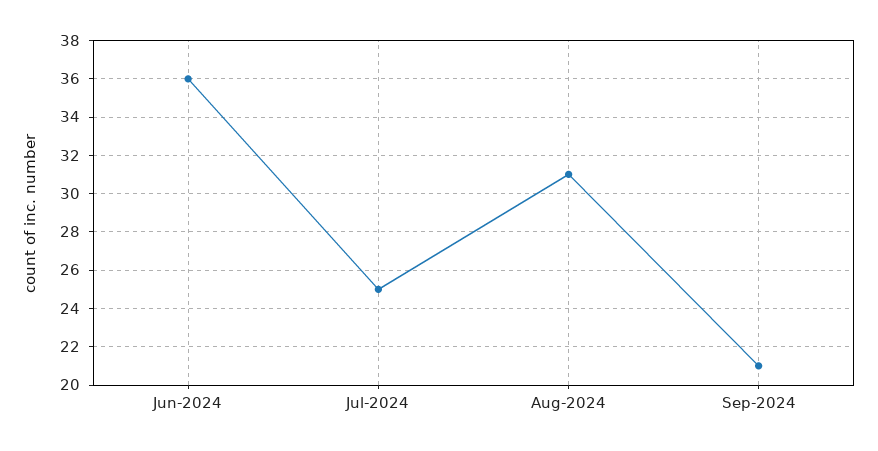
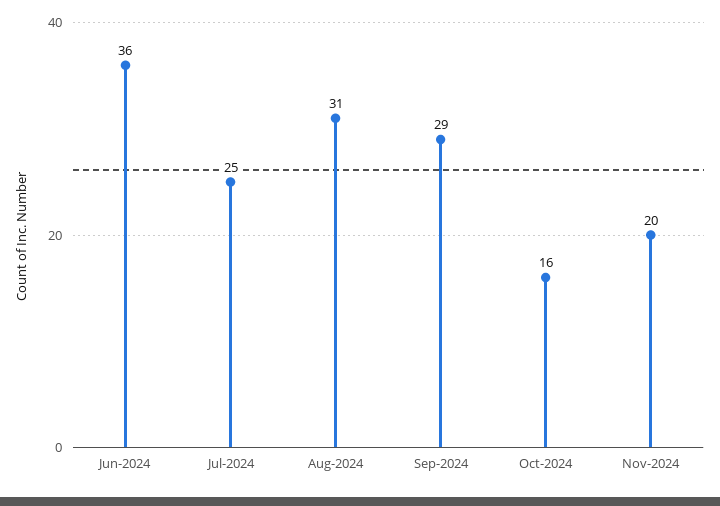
Sep-2024: 21 -> 29
Oct-2024: none -> 16
Nov-2024: none -> 20

